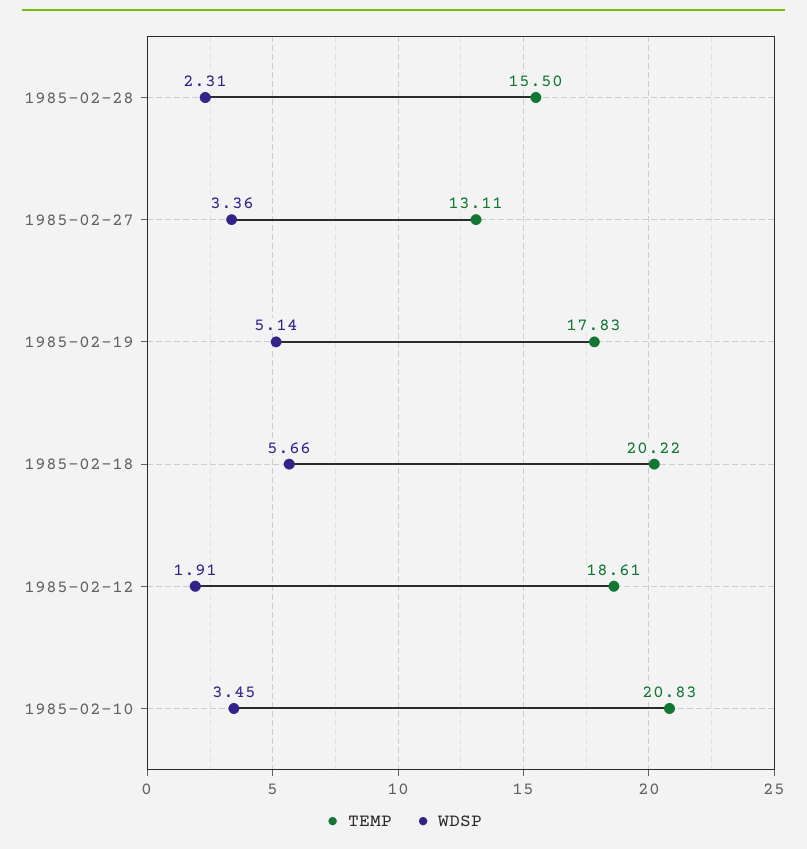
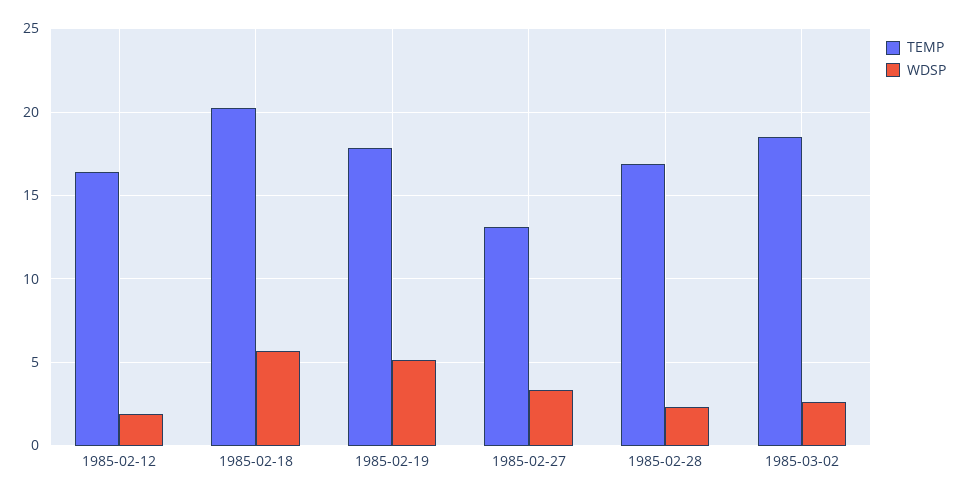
TEMP, 1985-02-28: 15.5 -> 17
TEMP, 1985-02-12: 18.61 -> 16.5
TEMP, 1985-02-10: 20.83 -> none
WDSP, 1985-02-10: 3.45 -> none
TEMP, 1985-03-02: none -> 18.5
WDSP, 1985-03-02: none -> 2.5

